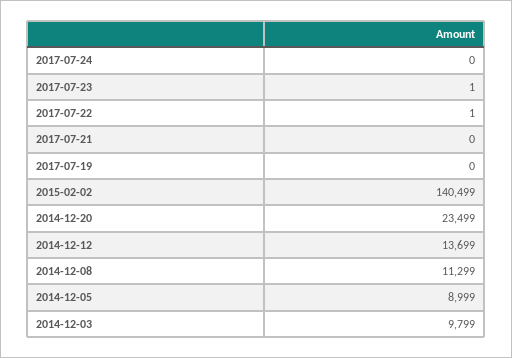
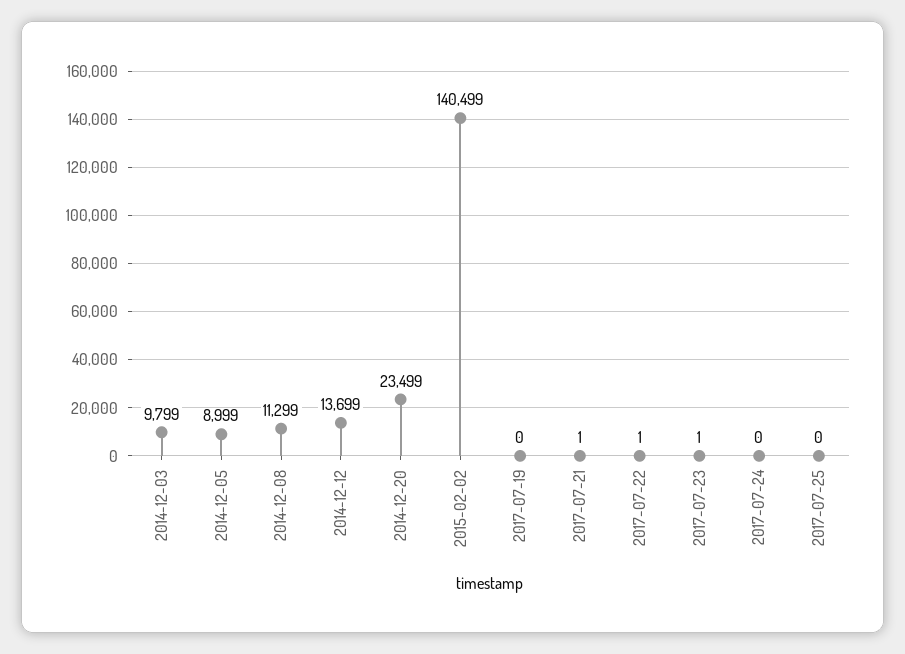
2017-07-21: 0 -> 1
2017-07-25: none -> 0

